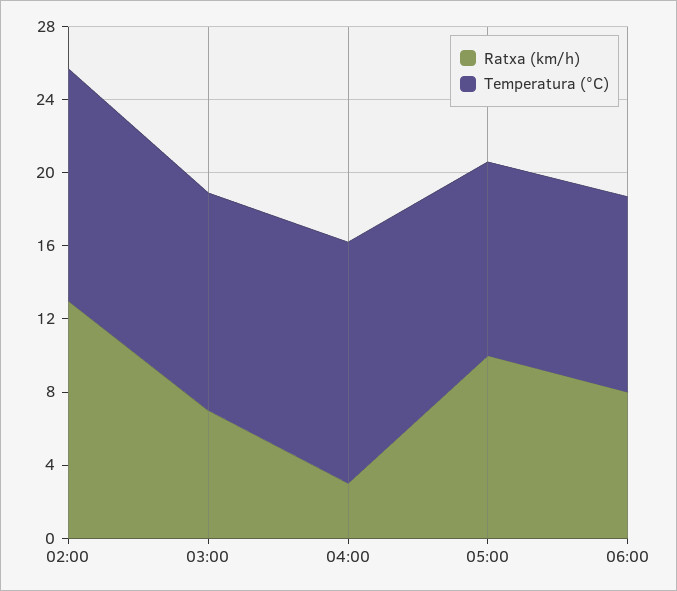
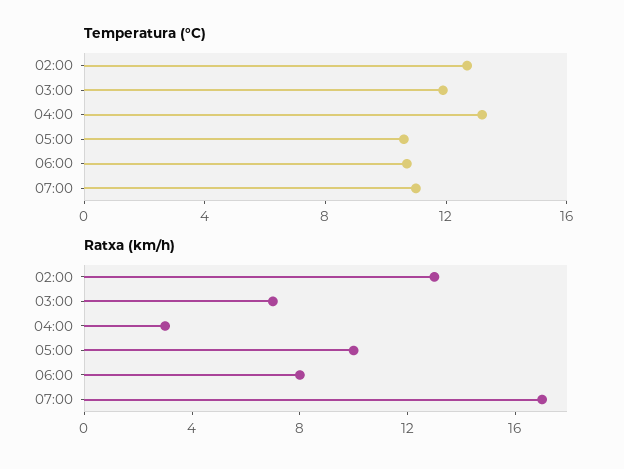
Temperatura (°C), 07:00: none -> 11
Ratxa (km/h), 07:00: none -> 17

